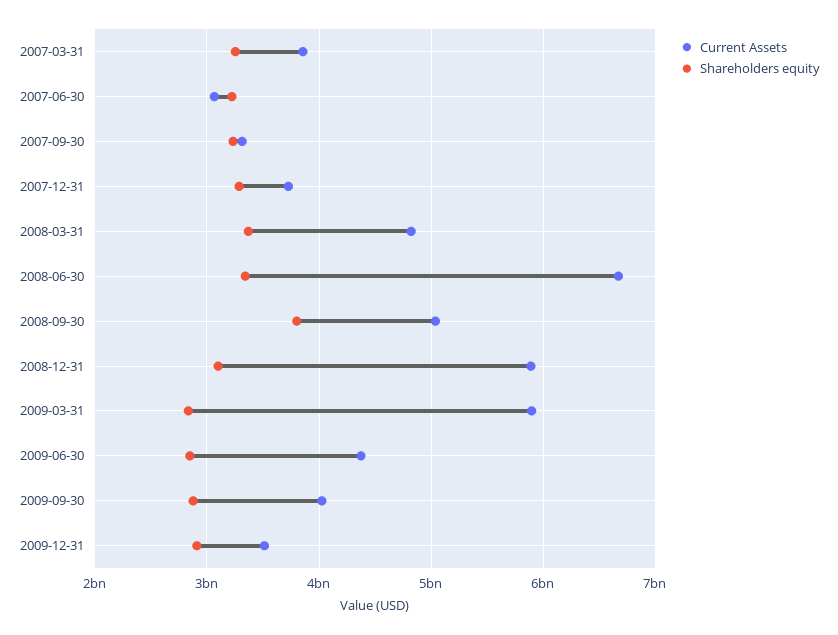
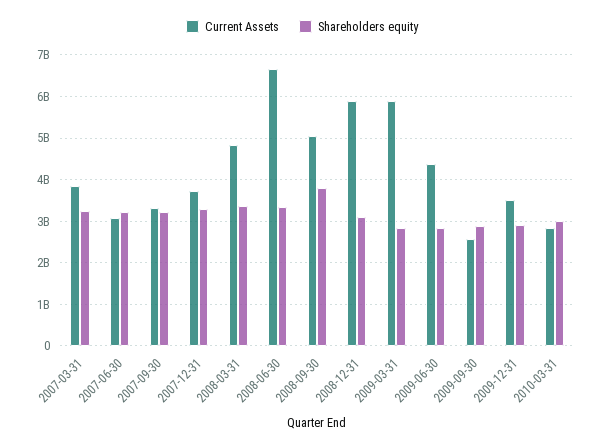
Current Assets, 2009-09-30: 4000000000 -> 2600000000
Current Assets, 2010-03-31: none -> 2800000000
Shareholders equity, 2010-03-31: none -> 3000000000

